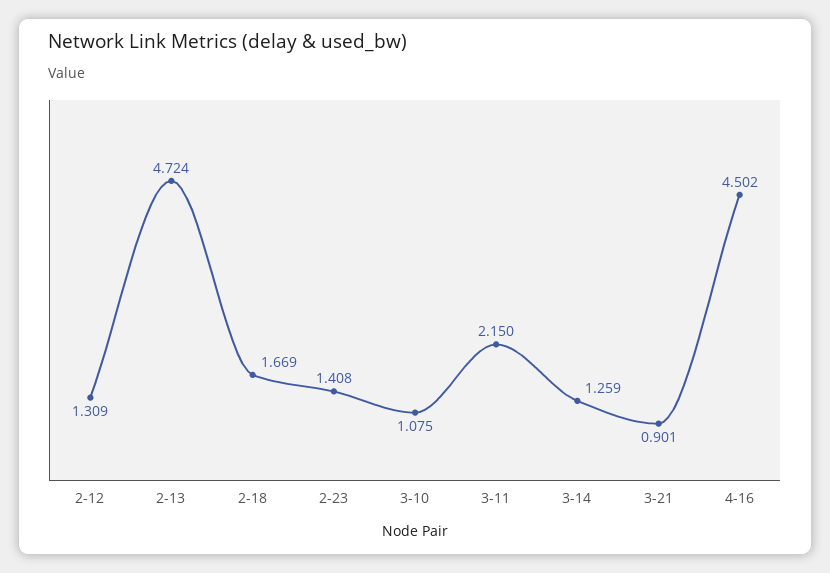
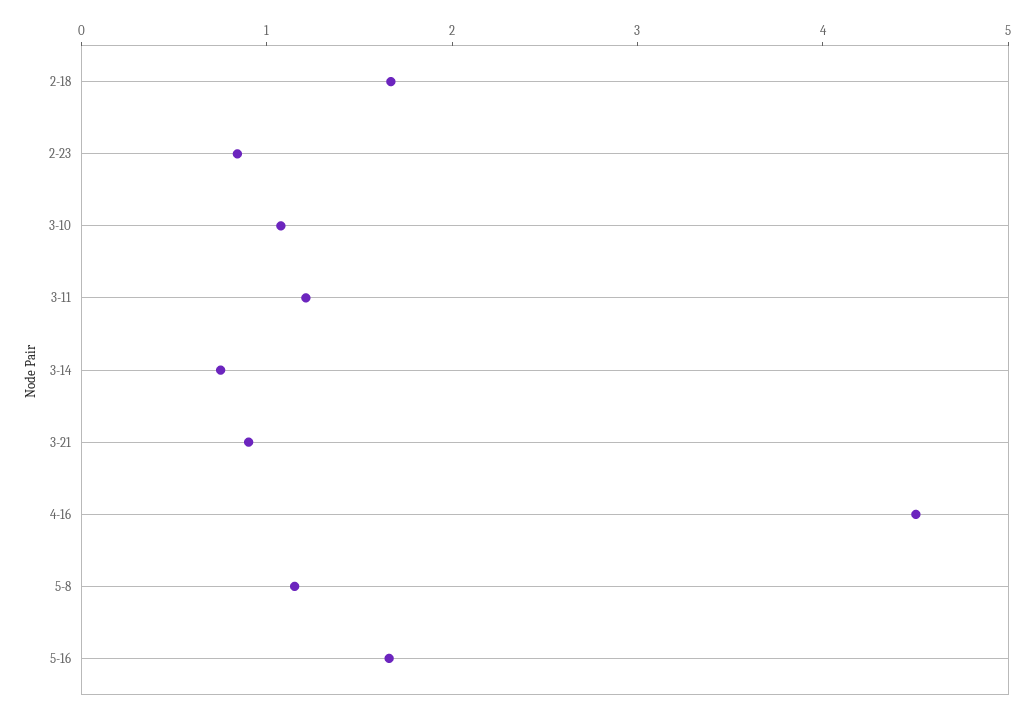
2-12: 1.309 -> none
2-13: 4.724 -> none
2-23: 1.408 -> 0.8
3-11: 2.15 -> 1.2
3-14: 1.259 -> 0.8
5-8: none -> 1.2
5-16: none -> 1.6

